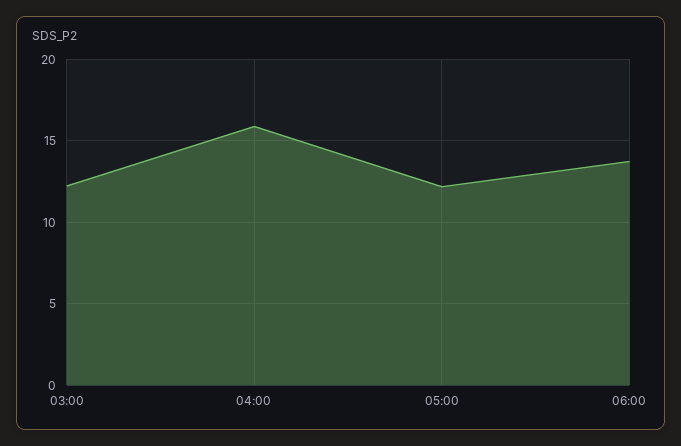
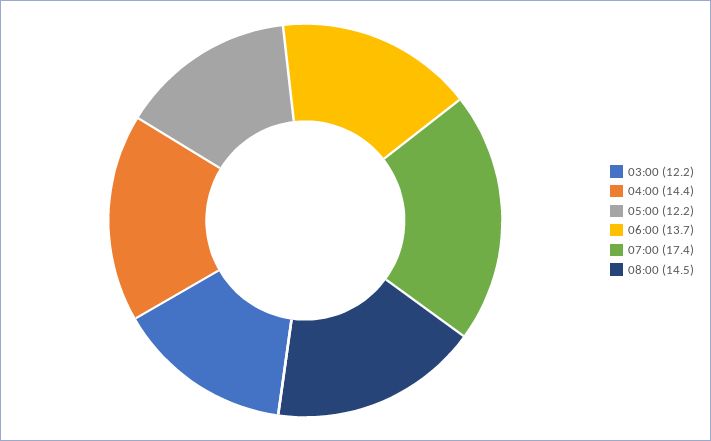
04:00: 16 -> 14.4
07:00: none -> 17.4
08:00: none -> 14.5

